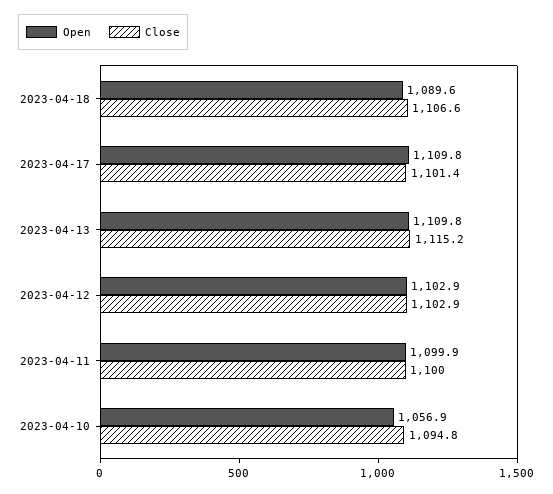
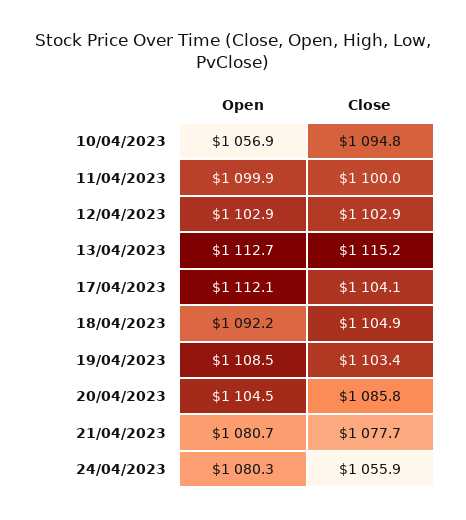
Open, 2023-04-18: 1089.6 -> 1092.2
Close, 2023-04-18: 1106.6 -> 1104.9
Open, 2023-04-17: 1109.8 -> 1112.1
Close, 2023-04-17: 1101.4 -> 1104.1
Open, 2023-04-13: 1109.8 -> 1112.7
Open, 19/04/2023: none -> 1108.5
Close, 19/04/2023: none -> 1103.4
Open, 20/04/2023: none -> 1104.5
Close, 20/04/2023: none -> 1085.8
Open, 21/04/2023: none -> 1080.7
Close, 21/04/2023: none -> 1077.7
Open, 24/04/2023: none -> 1080.3
Close, 24/04/2023: none -> 1055.9

